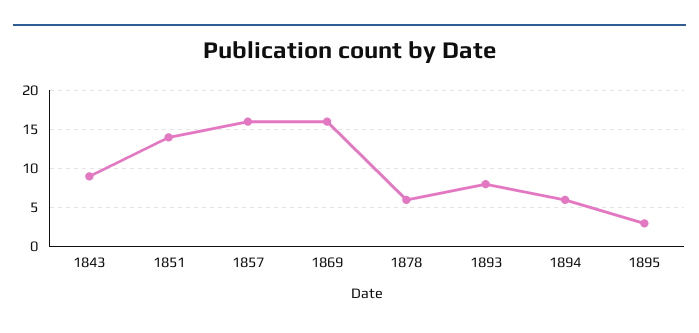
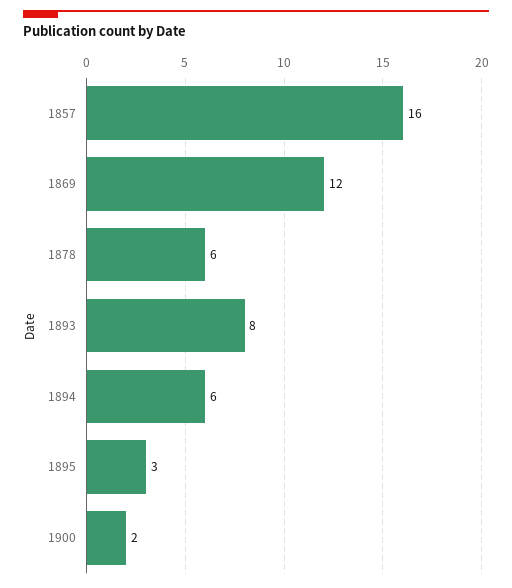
1843: 9 -> none
1851: 14 -> none
1869: 16 -> 12
1900: none -> 2

